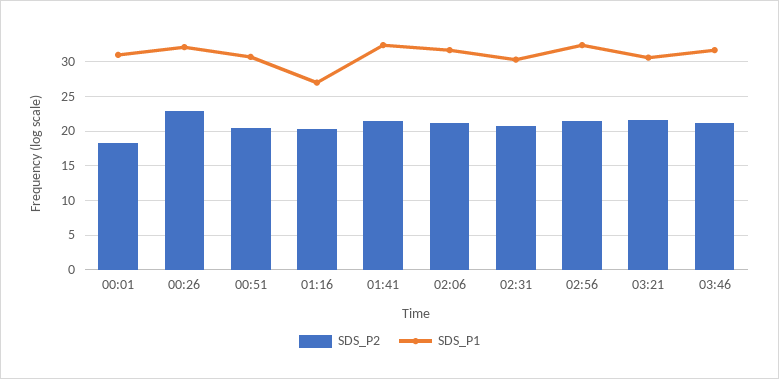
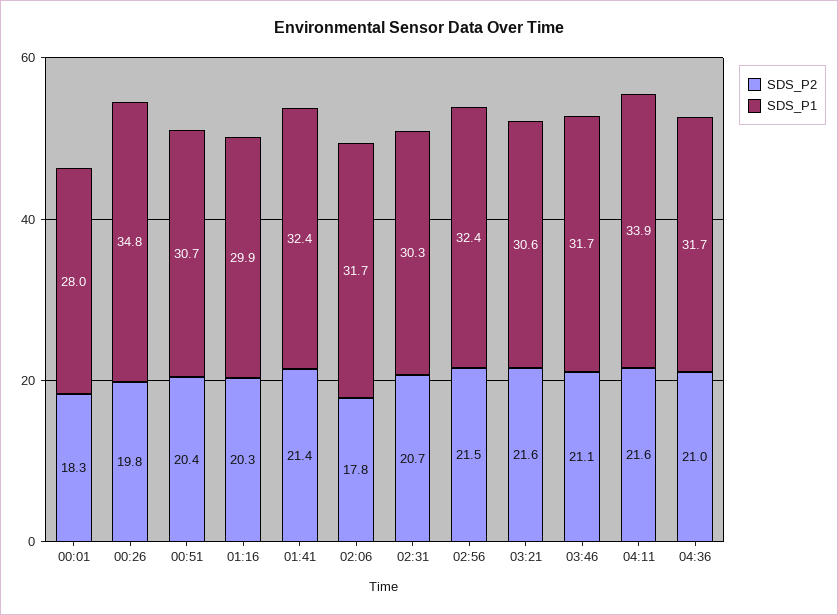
SDS_P1, 00:01: 31 -> 28
SDS_P2, 00:26: 23 -> 19.8
SDS_P1, 00:26: 32 -> 34.8
SDS_P1, 01:16: 27 -> 29.9
SDS_P2, 02:06: 21 -> 17.8
SDS_P2, 04:11: none -> 21.6
SDS_P1, 04:11: none -> 33.9
SDS_P2, 04:36: none -> 21
SDS_P1, 04:36: none -> 31.7

